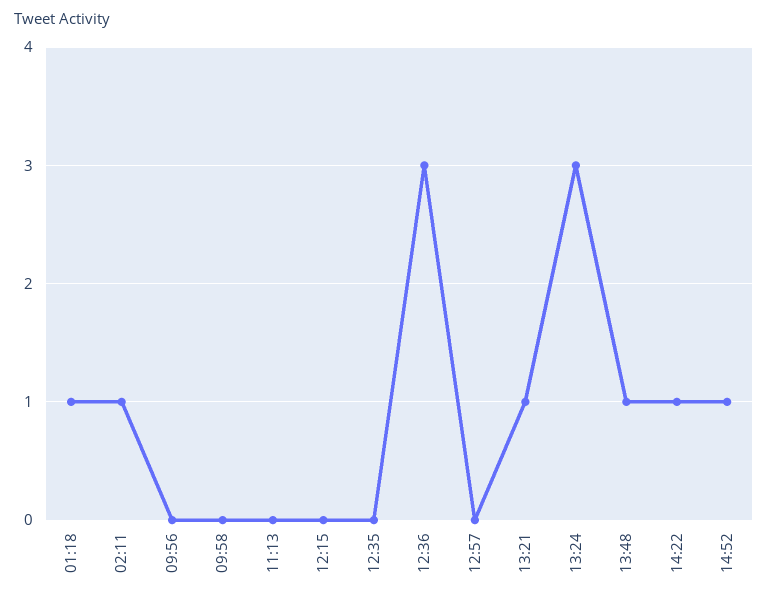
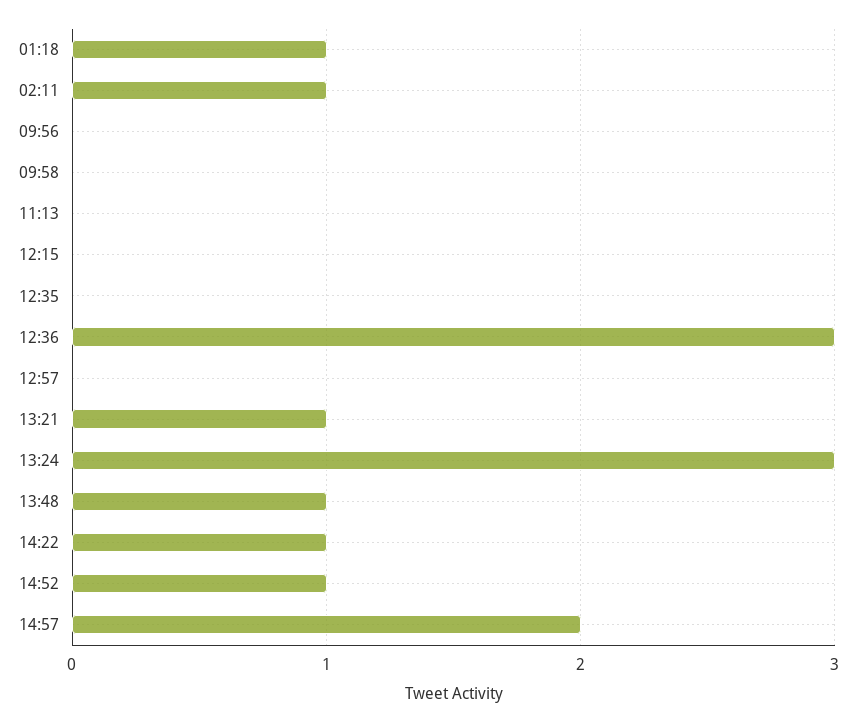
14:57: none -> 2

